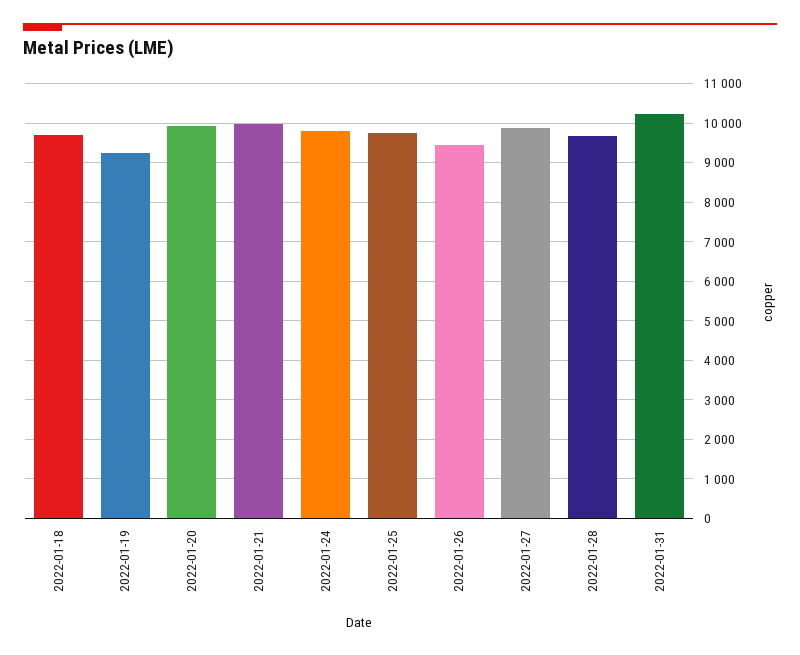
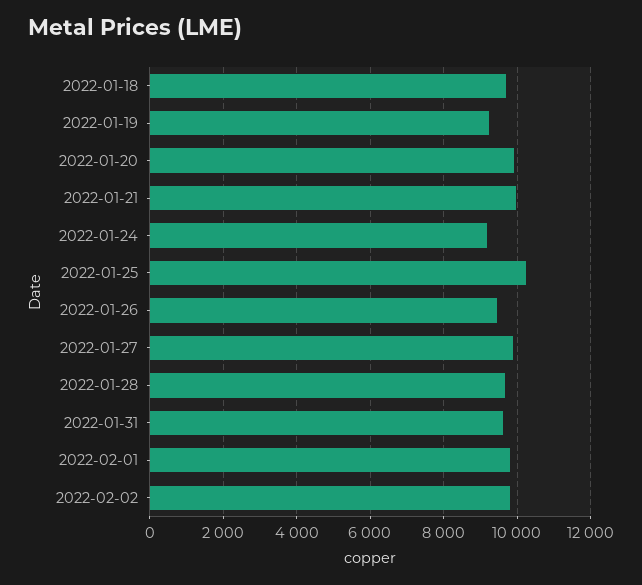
2022-01-24: 9800 -> 9200
2022-01-25: 9800 -> 10200
2022-01-31: 10200 -> 9600
2022-02-01: none -> 9800
2022-02-02: none -> 9800

